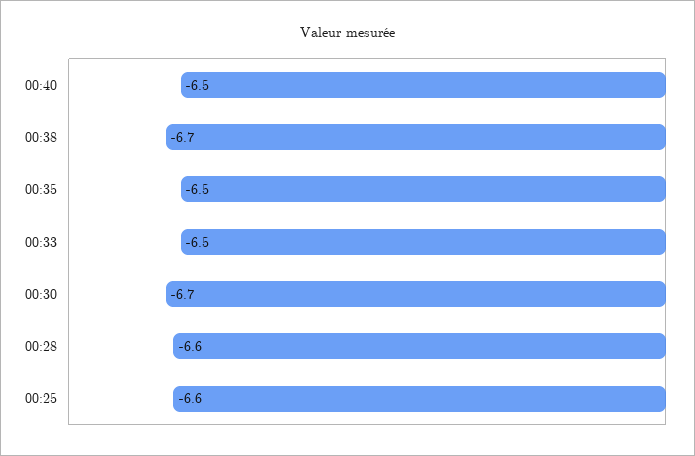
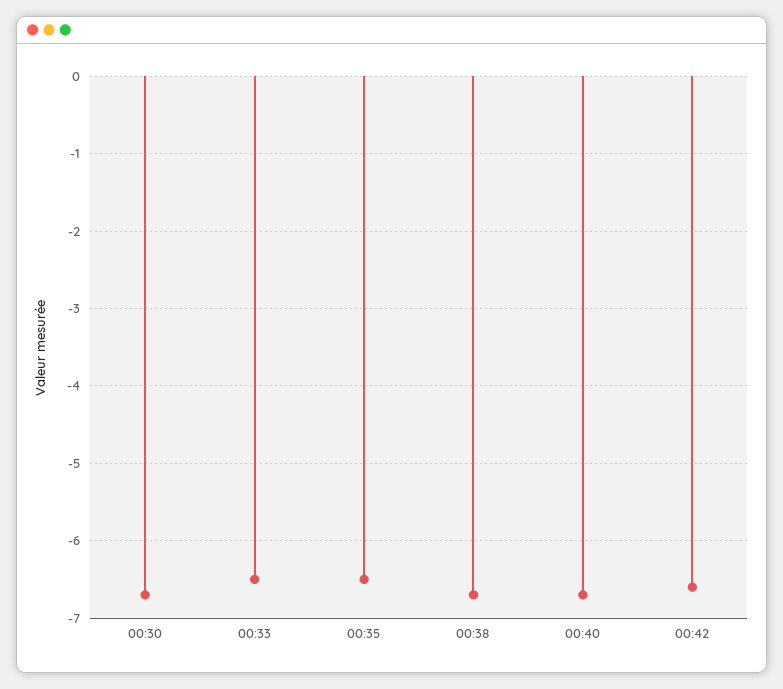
00:40: -6.5 -> -6.7
00:28: -6.6 -> none
00:25: -6.6 -> none
00:42: none -> -6.6

